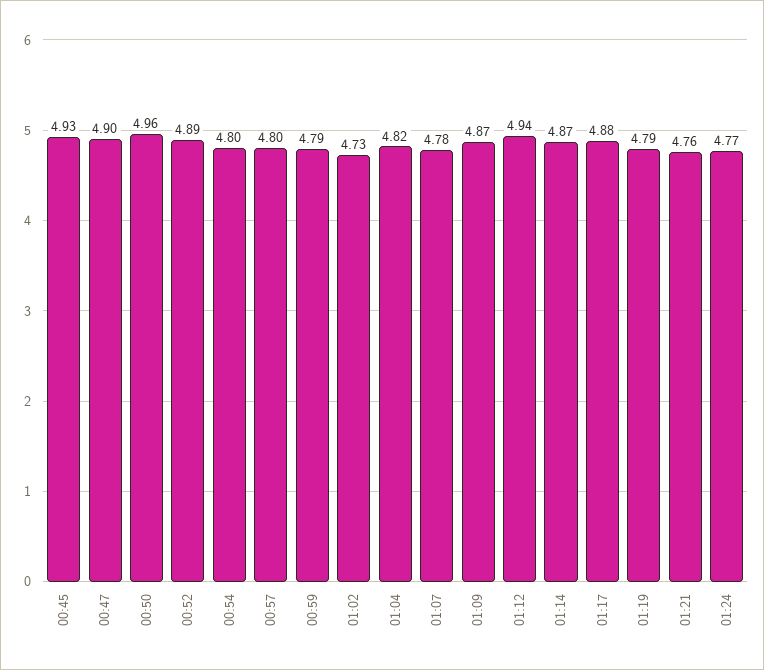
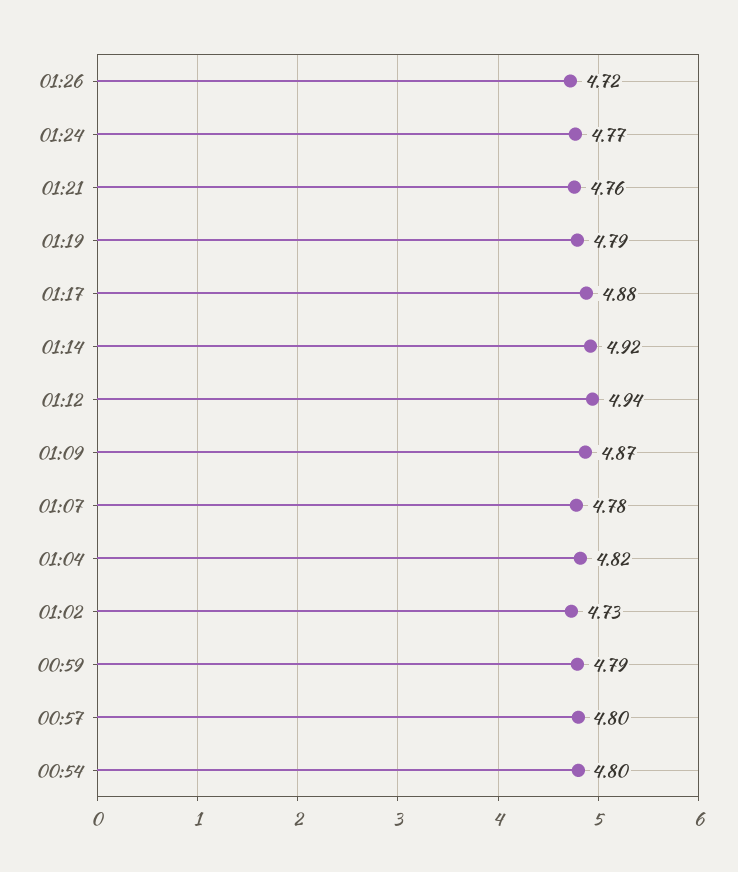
00:45: 4.93 -> none
00:47: 4.9 -> none
00:50: 4.96 -> none
00:52: 4.89 -> none
01:14: 4.87 -> 4.92
01:26: none -> 4.72

